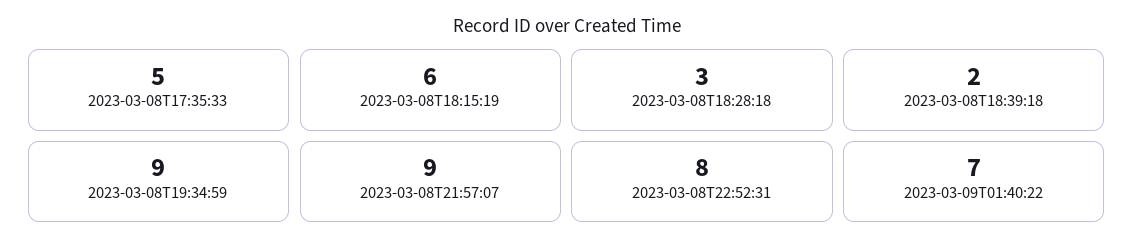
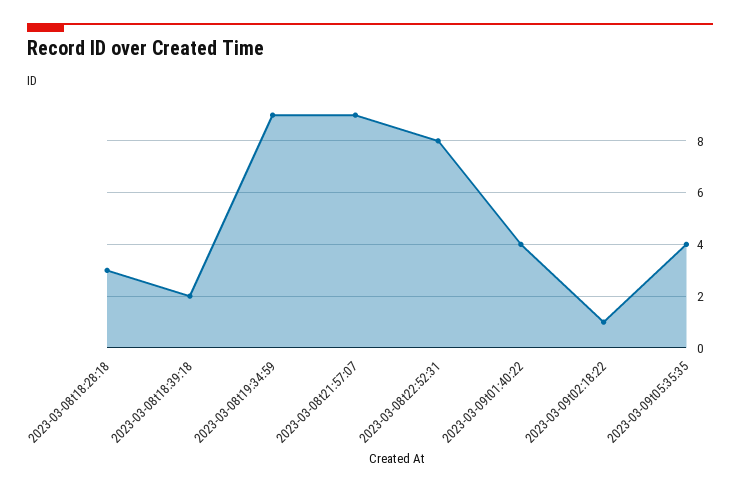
2023-03-08T17:35:33: 5 -> none
2023-03-08T18:15:19: 6 -> none
2023-03-09T01:40:22: 7 -> 4
2023-03-09t02:18:22: none -> 1
2023-03-09t05:35:35: none -> 4

